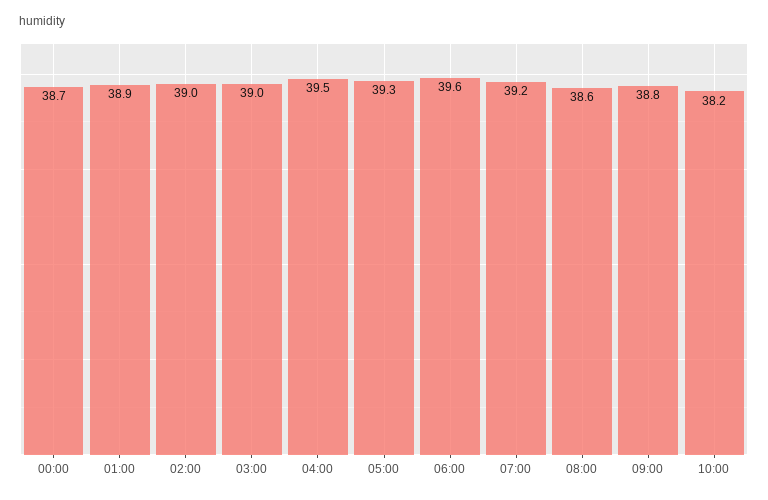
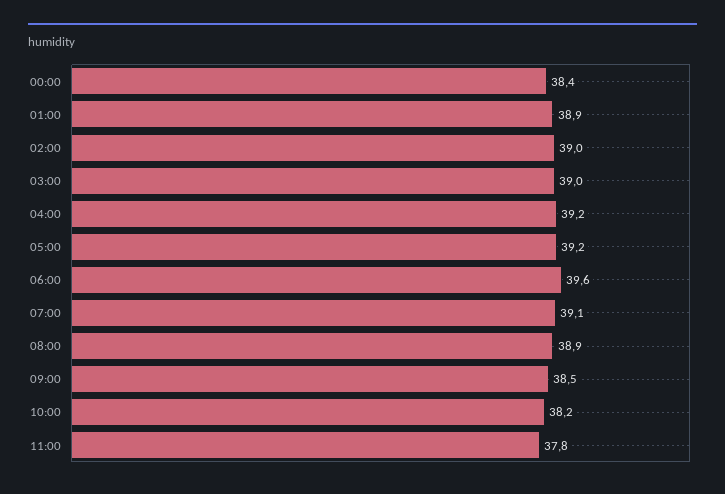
00:00: 38.7 -> 38.4
04:00: 39.5 -> 39.2
05:00: 39.3 -> 39.2
07:00: 39.2 -> 39.1
08:00: 38.6 -> 38.9
09:00: 38.8 -> 38.5
11:00: none -> 37.8

